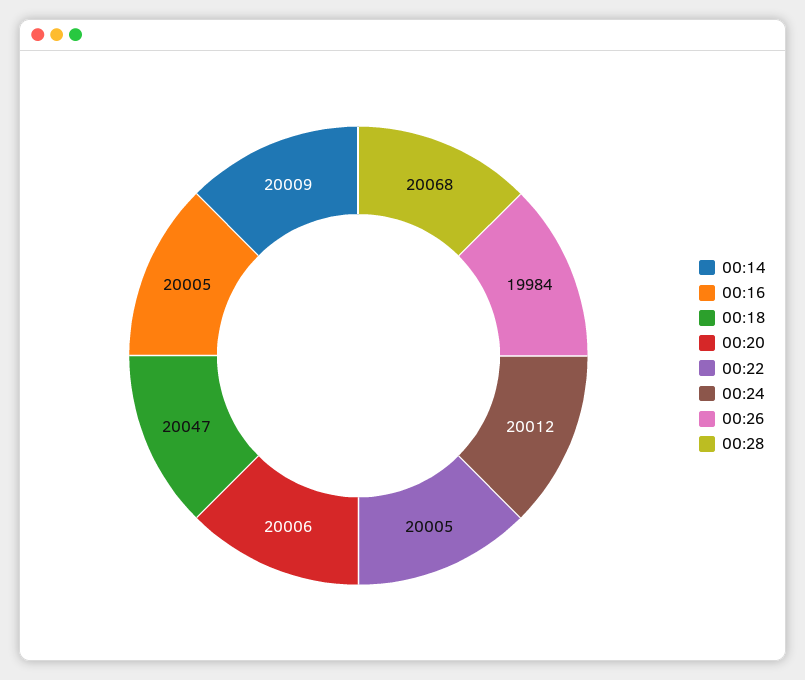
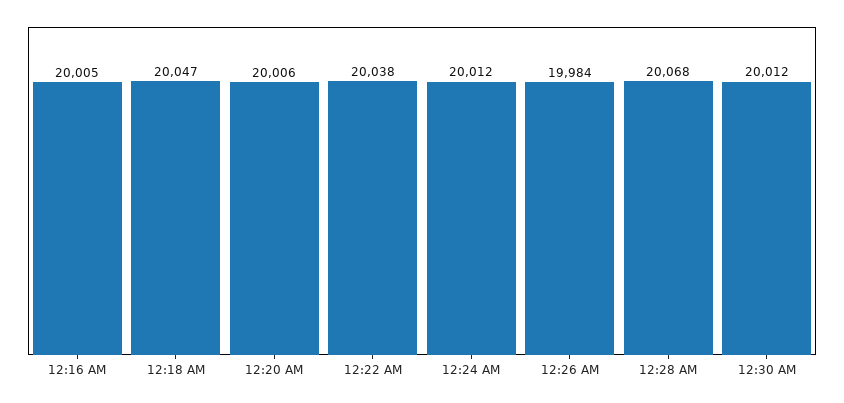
00:14: 20009 -> none
00:22: 20005 -> 20038
12:30 AM: none -> 20012

